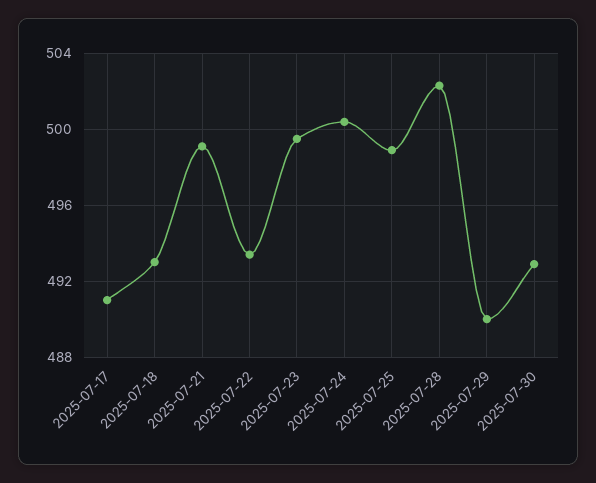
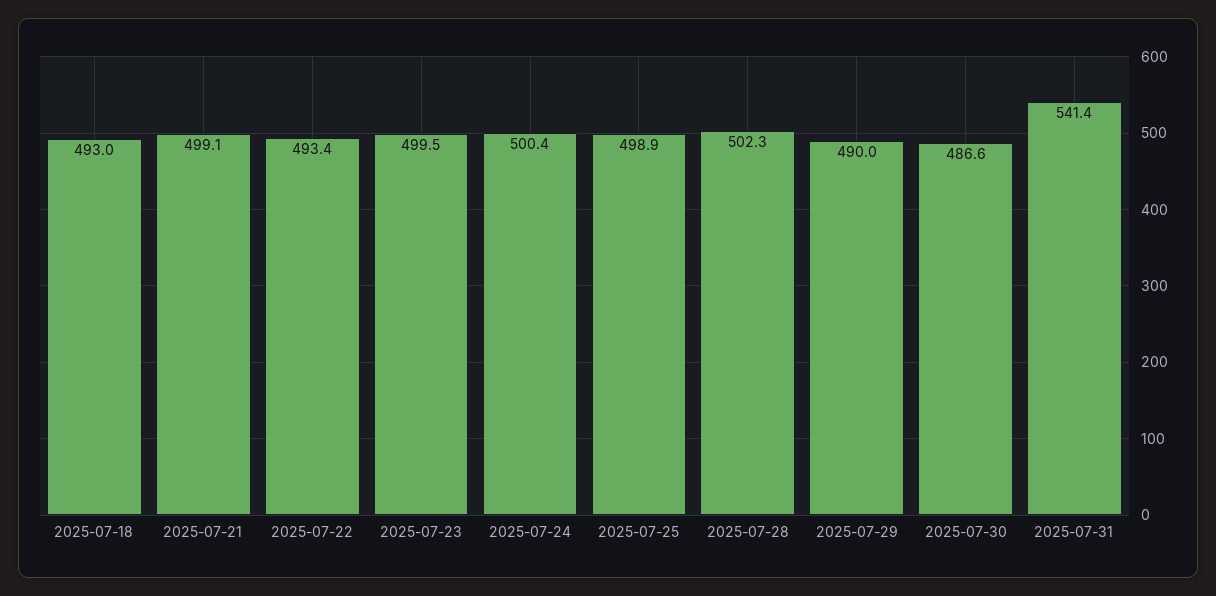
2025-07-17: 491 -> none
2025-07-30: 493 -> 486.6
2025-07-31: none -> 541.4

